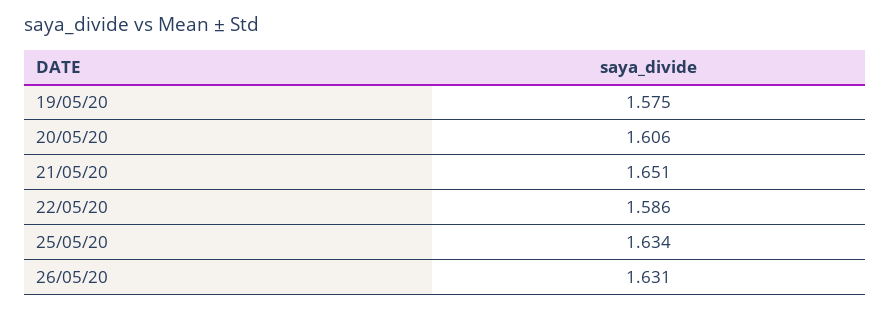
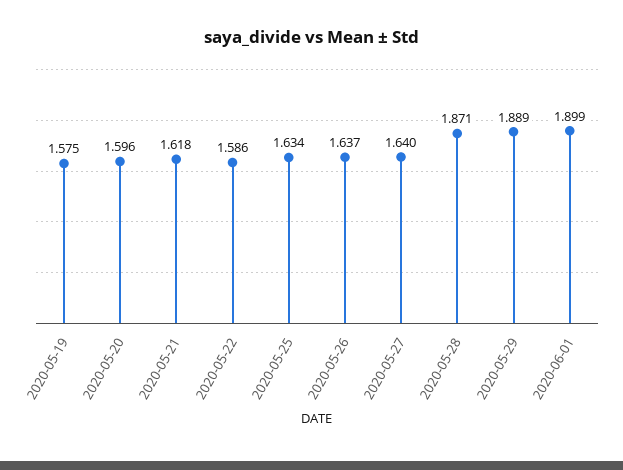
20/05/20: 1.606 -> 1.596
21/05/20: 1.651 -> 1.618
26/05/20: 1.631 -> 1.637
2020-05-27: none -> 1.64
2020-05-28: none -> 1.871
2020-05-29: none -> 1.889
2020-06-01: none -> 1.899

